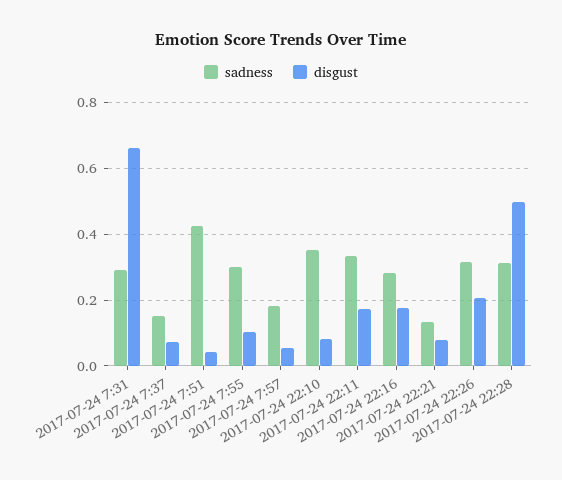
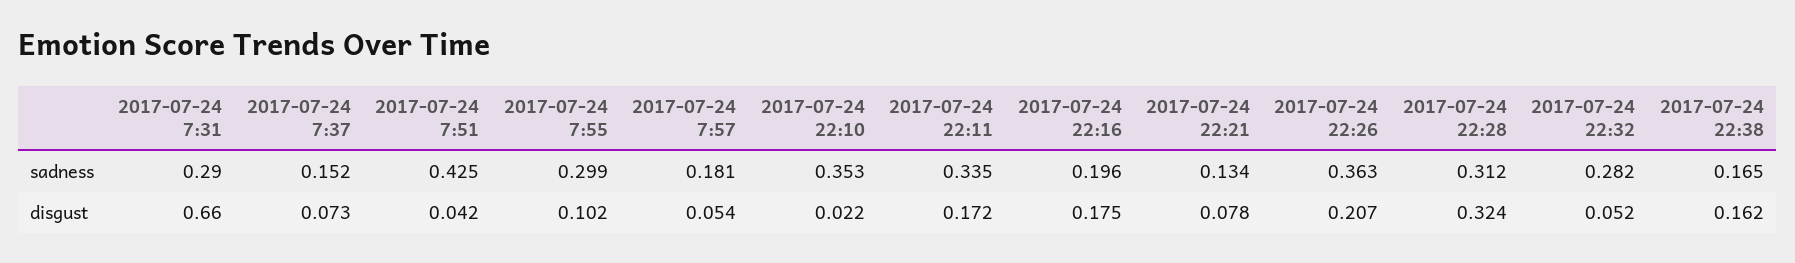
disgust, 2017-07-24 22:10: 0.08 -> 0.022
sadness, 2017-07-24 22:16: 0.28 -> 0.196
sadness, 2017-07-24 22:26: 0.32 -> 0.363
disgust, 2017-07-24 22:28: 0.5 -> 0.324
sadness, 2017-07-24 22:32: none -> 0.282
sadness, 2017-07-24 22:38: none -> 0.165
disgust, 2017-07-24 22:32: none -> 0.052
disgust, 2017-07-24 22:38: none -> 0.162

